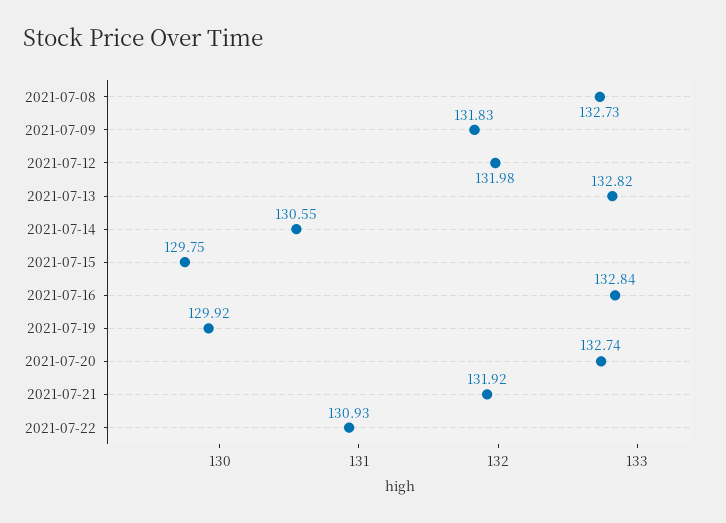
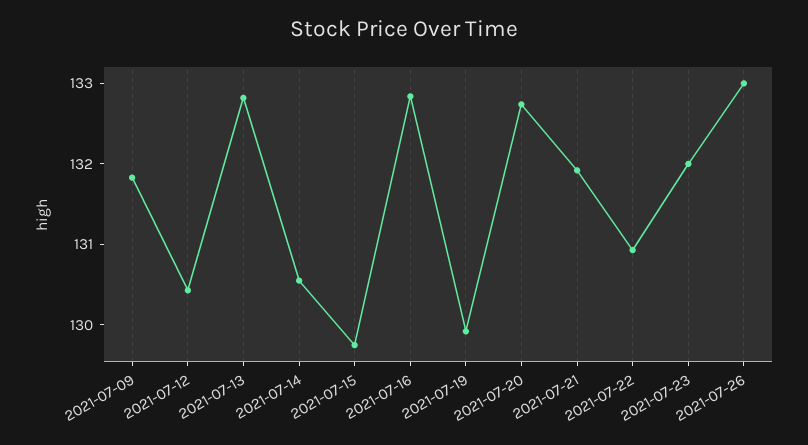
2021-07-08: 132.73 -> none
2021-07-12: 131.98 -> 130.4
2021-07-23: none -> 132
2021-07-26: none -> 133

